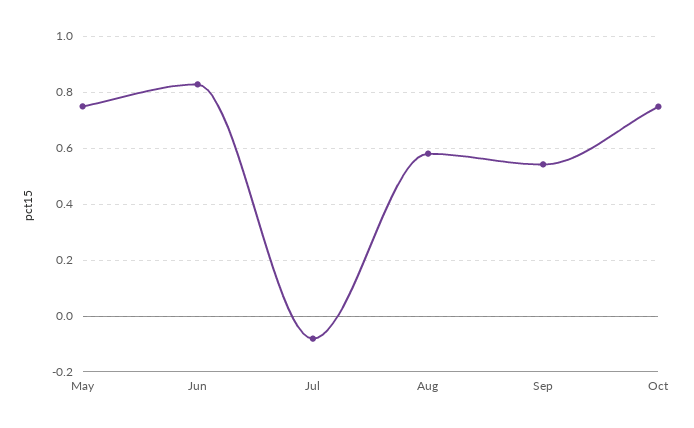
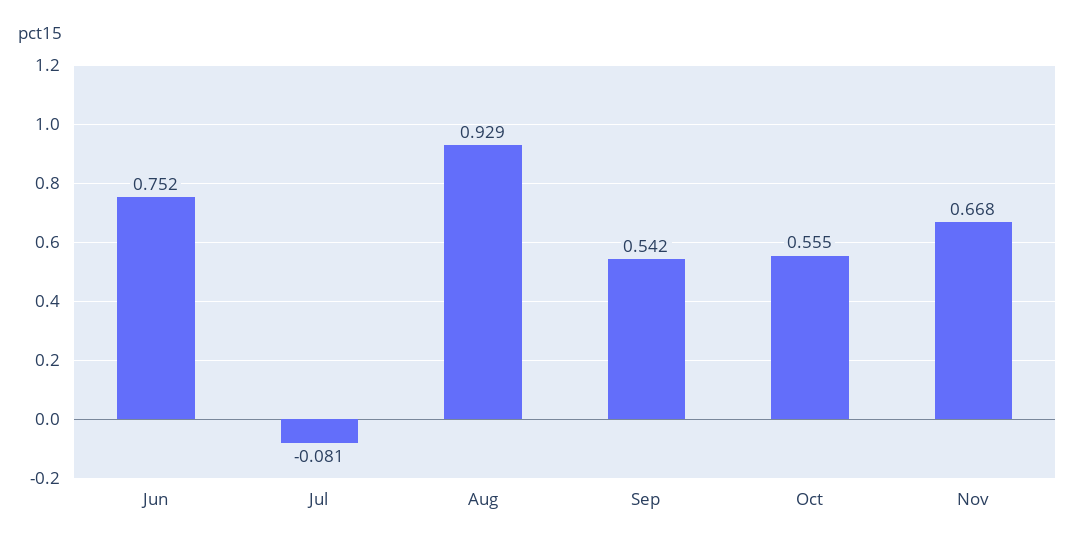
May: 0.75 -> none
Jun: 0.825 -> 0.752
Aug: 0.575 -> 0.929
Oct: 0.75 -> 0.555
Nov: none -> 0.668

